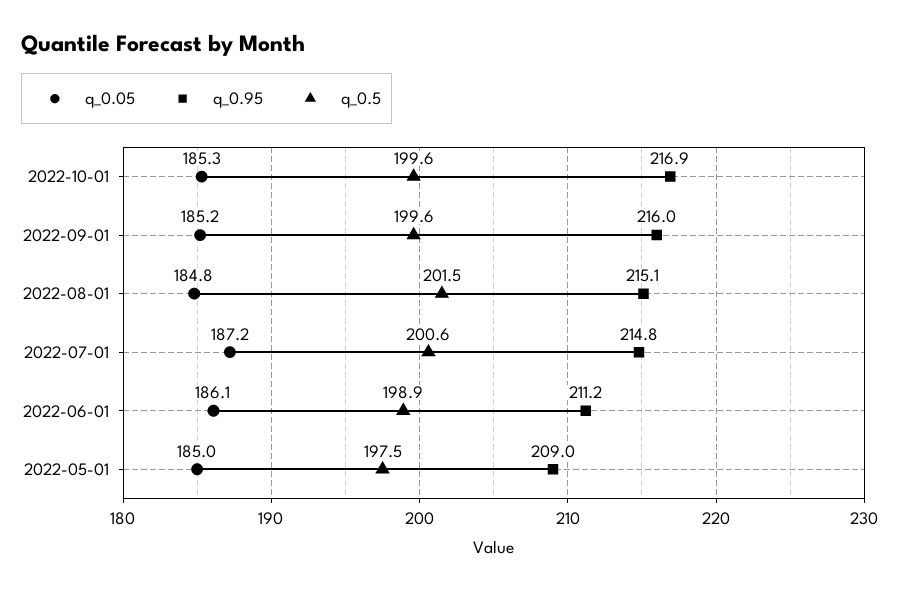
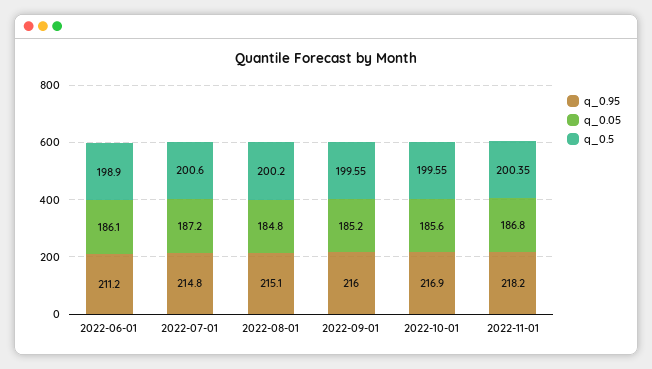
q_0.05, 2022-10-01: 185.3 -> 185.6
q_0.5, 2022-08-01: 201.5 -> 200.2
q_0.05, 2022-05-01: 185 -> none
q_0.95, 2022-05-01: 209 -> none
q_0.5, 2022-05-01: 197.5 -> none
q_0.95, 2022-11-01: none -> 218.2
q_0.05, 2022-11-01: none -> 186.8
q_0.5, 2022-11-01: none -> 200.35

